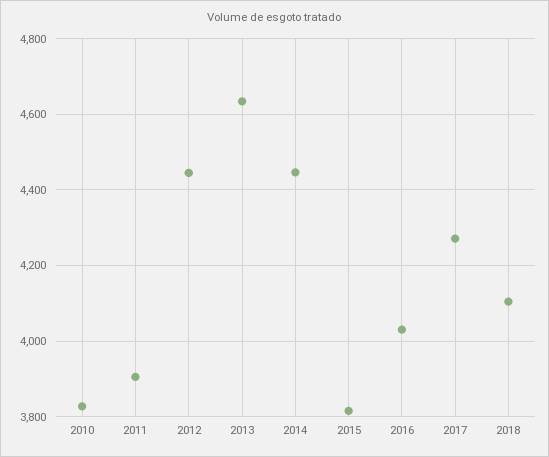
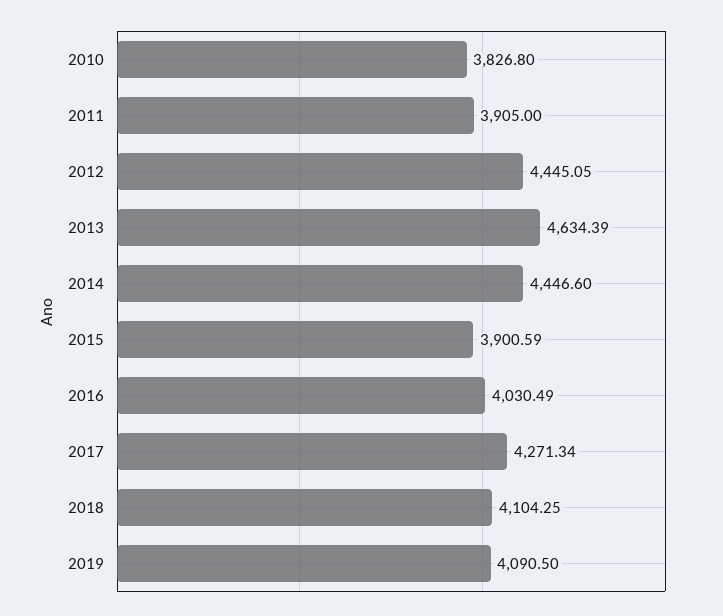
2015: 3820 -> 3900.59
2019: none -> 4090.5

